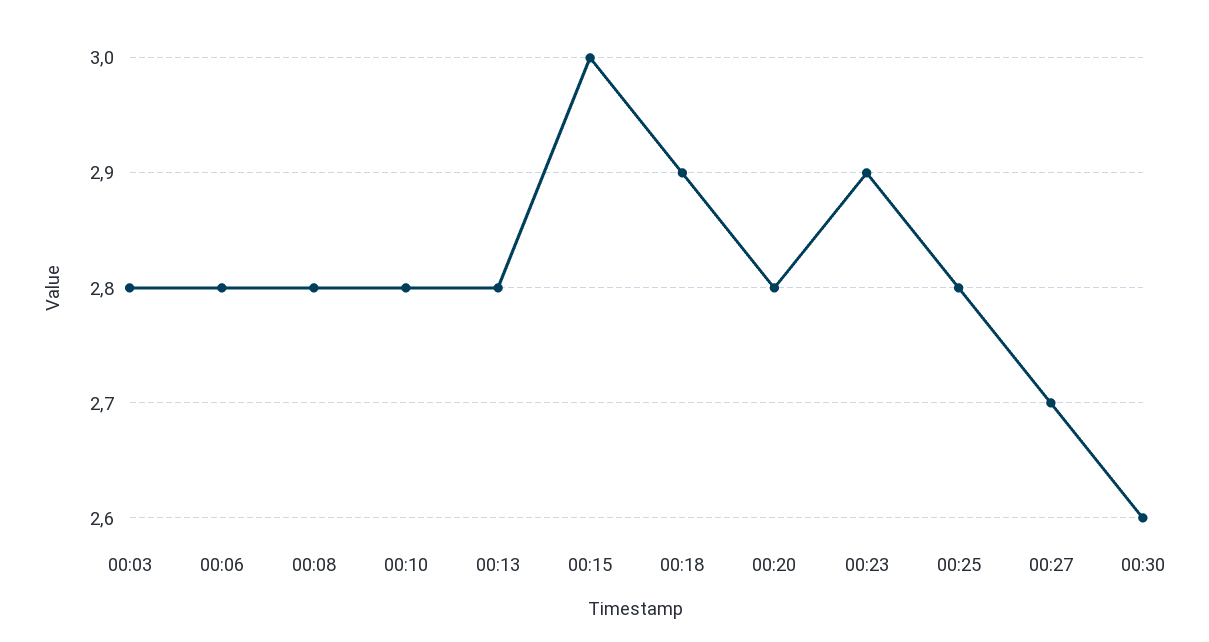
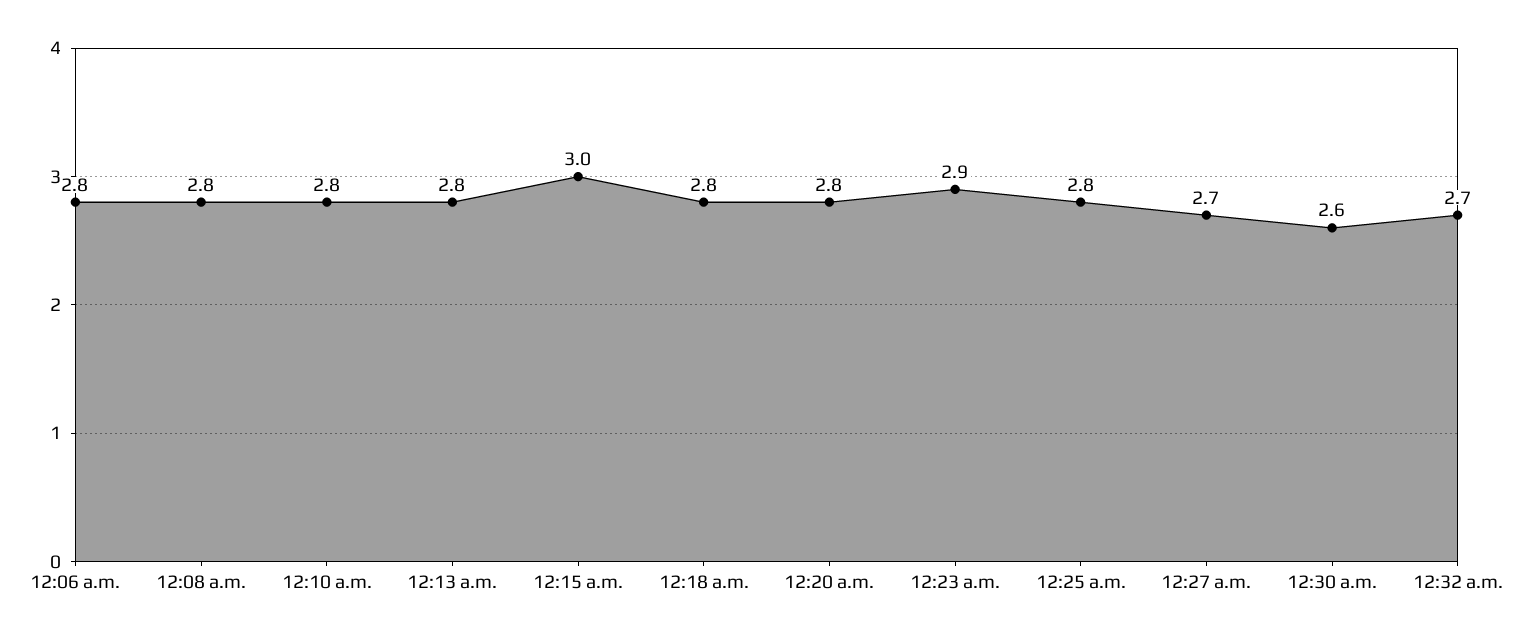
00:03: 2.8 -> none
00:18: 2.9 -> 2.8
12:32 a.m.: none -> 2.7

